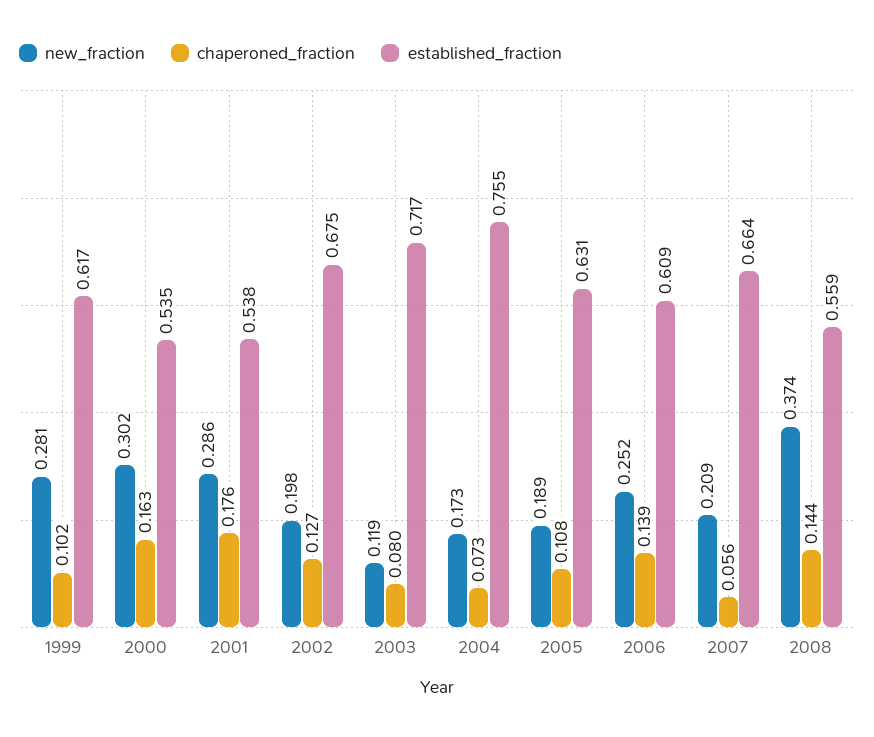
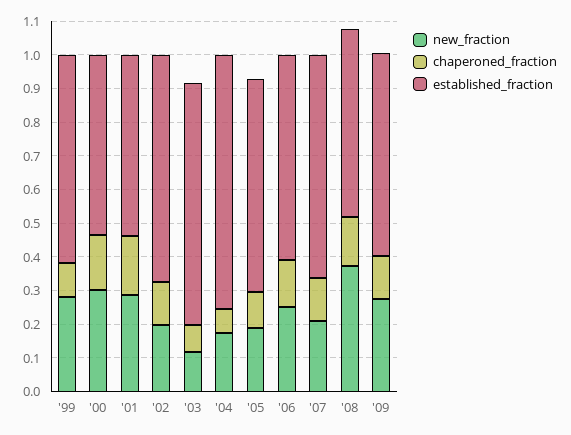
chaperoned_fraction, 2007: 0.056 -> 0.125
new_fraction, '09: none -> 0.275
chaperoned_fraction, '09: none -> 0.125
established_fraction, '09: none -> 0.6

